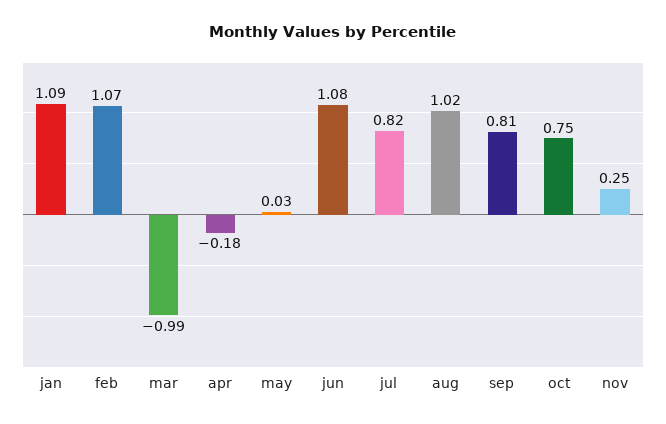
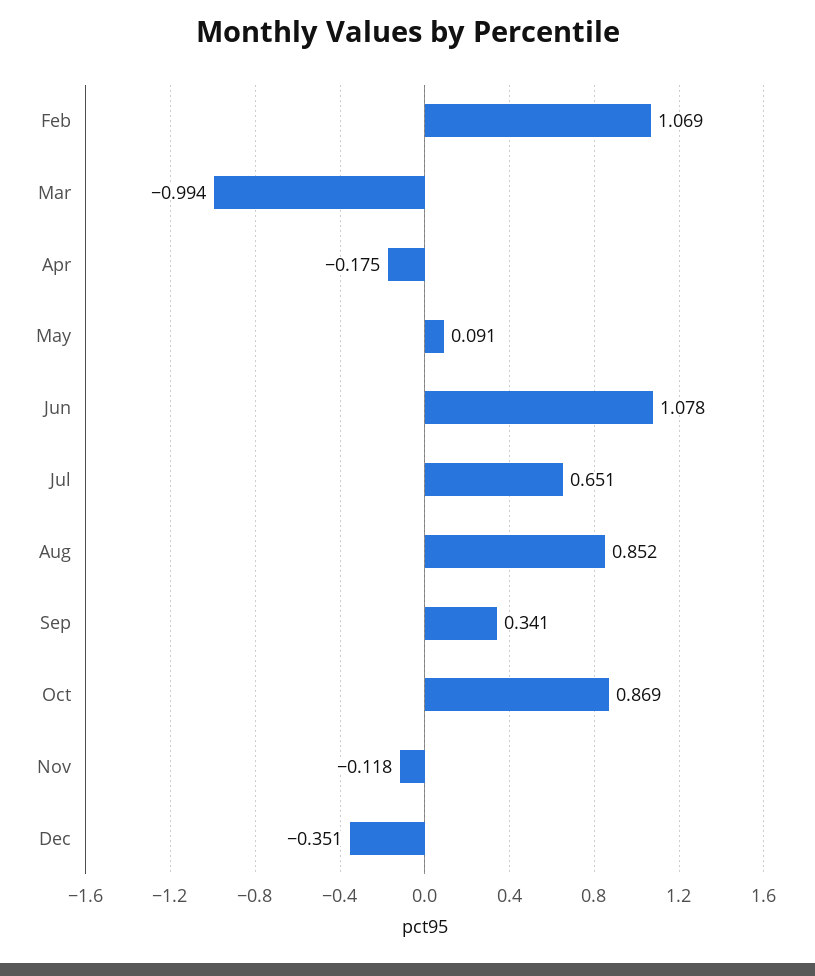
jan: 1.09 -> none
may: 0.03 -> 0.091
jul: 0.82 -> 0.651
aug: 1.02 -> 0.852
sep: 0.81 -> 0.341
oct: 0.75 -> 0.869
nov: 0.25 -> -0.118
Dec: none -> -0.351

